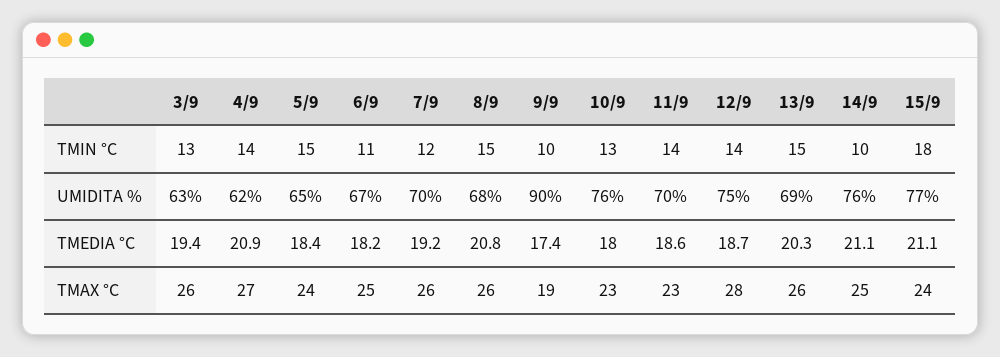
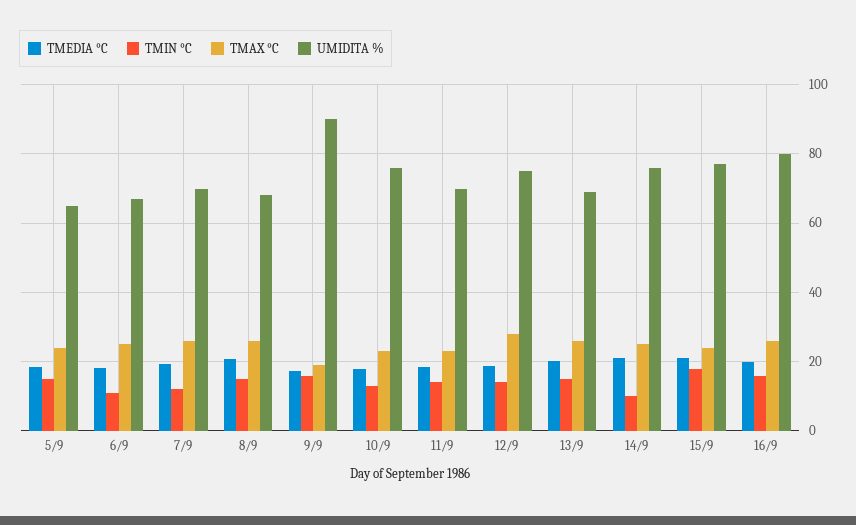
TMIN °C, 3/9: 13 -> none
TMIN °C, 4/9: 14 -> none
TMIN °C, 9/9: 10 -> 16
UMIDITA %, 3/9: 63 -> none
UMIDITA %, 4/9: 62 -> none
TMEDIA °C, 3/9: 19.4 -> none
TMEDIA °C, 4/9: 20.9 -> none
TMAX °C, 3/9: 26 -> none
TMAX °C, 4/9: 27 -> none
TMEDIA °C, 16/9: none -> 20
TMIN °C, 16/9: none -> 16
TMAX °C, 16/9: none -> 26
UMIDITA %, 16/9: none -> 80

